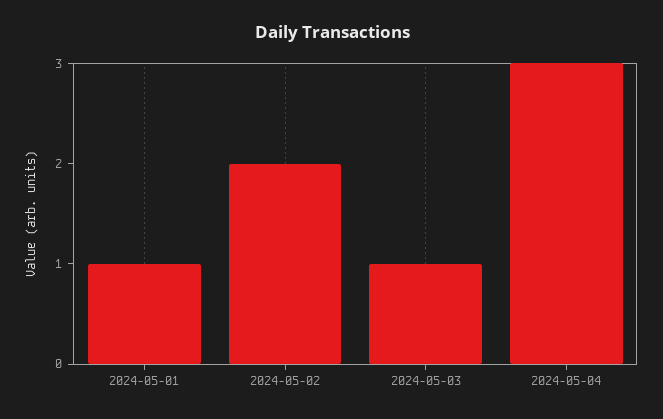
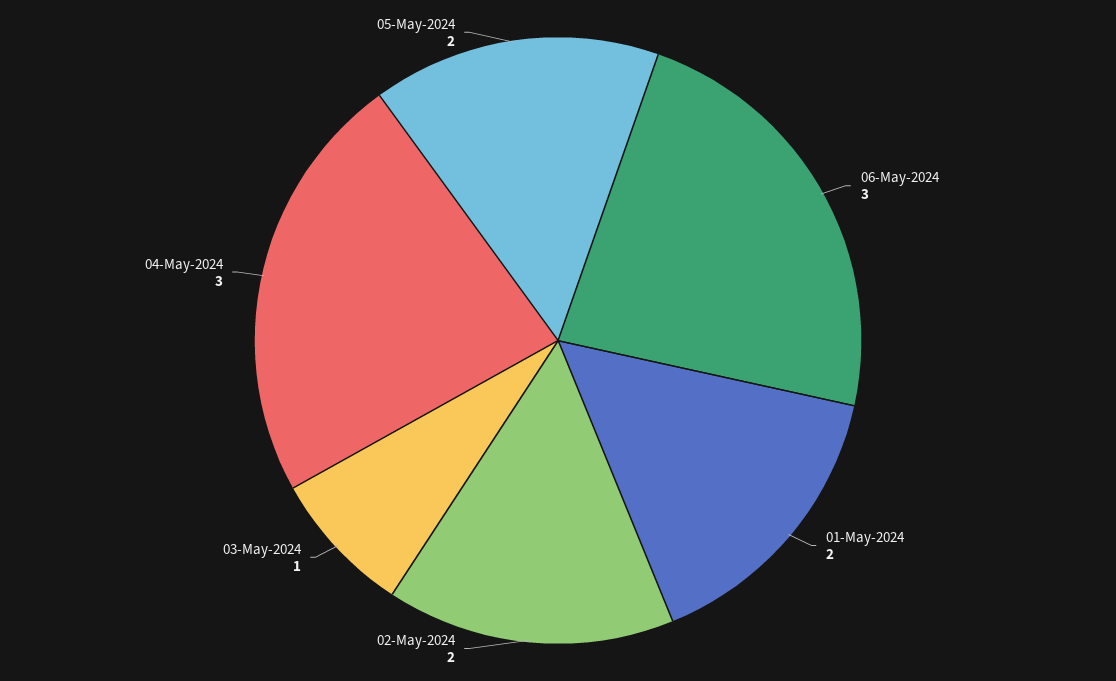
2024-05-01: 1 -> 2
06-May-2024: none -> 3
05-May-2024: none -> 2

